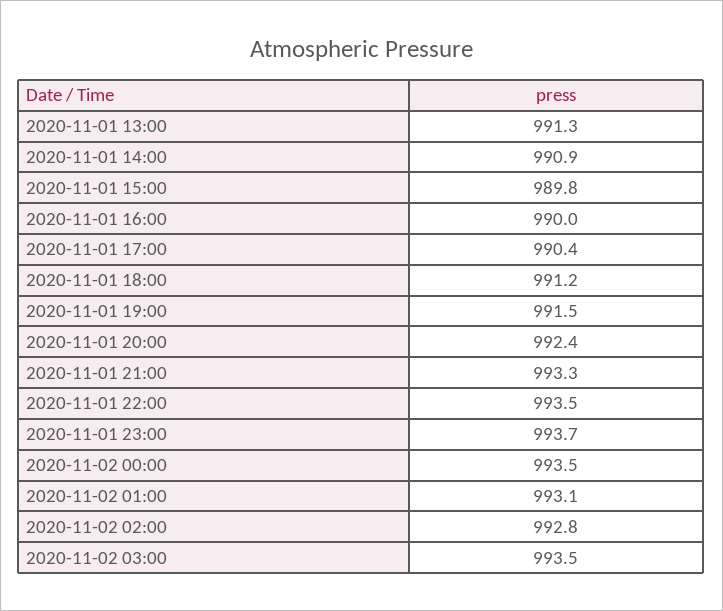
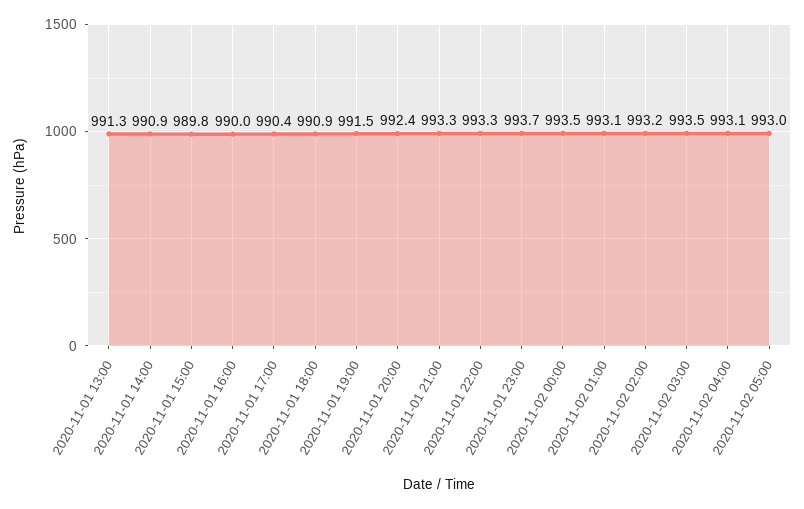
2020-11-01 18:00: 991.2 -> 990.9
2020-11-01 22:00: 993.5 -> 993.3
2020-11-02 02:00: 992.8 -> 993.2
2020-11-02 04:00: none -> 993.1
2020-11-02 05:00: none -> 993

